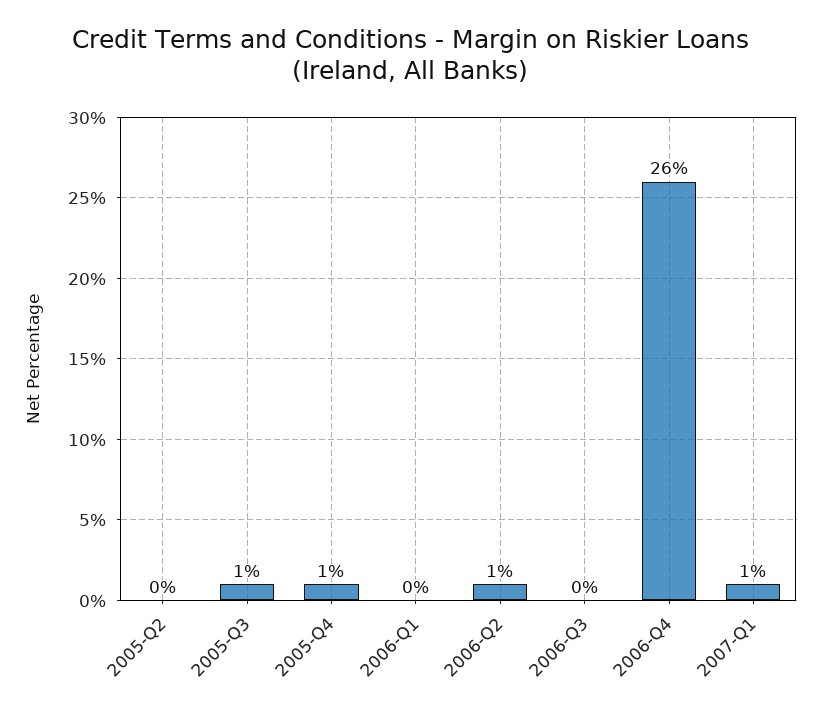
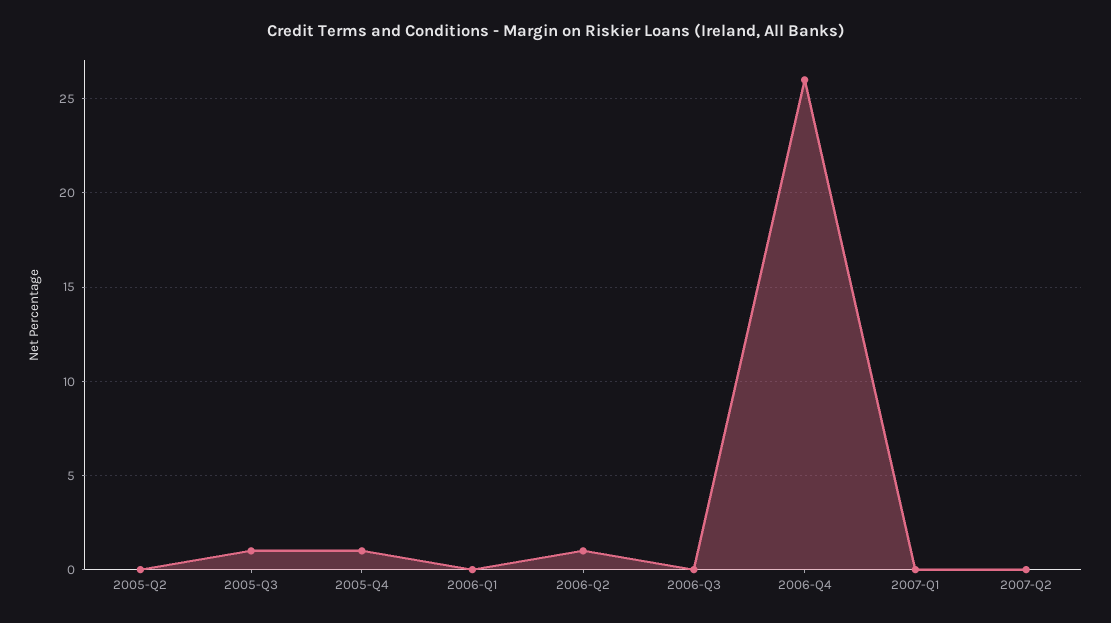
2007-Q1: 1 -> 0
2007-Q2: none -> 0

